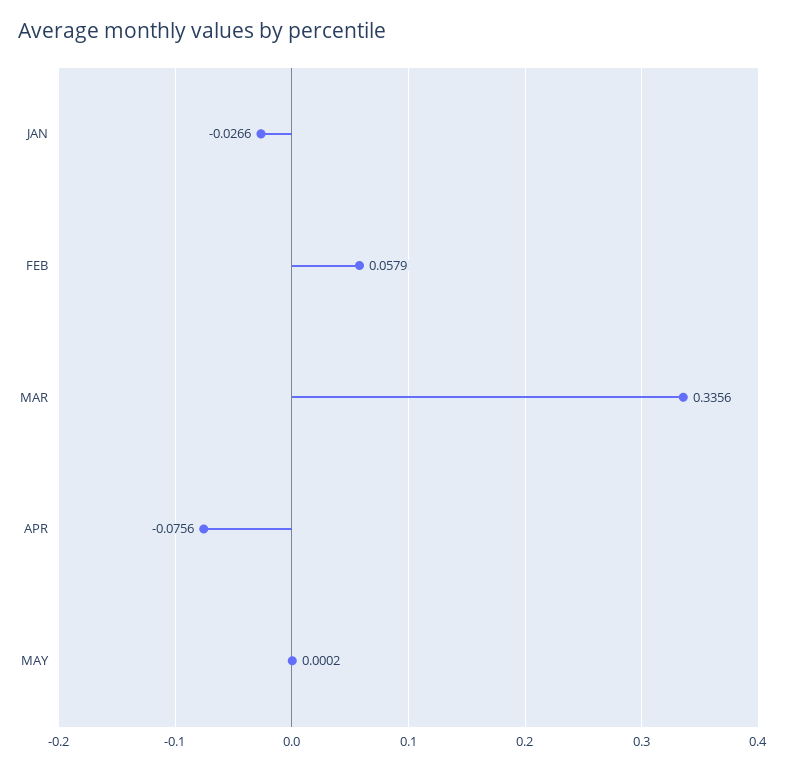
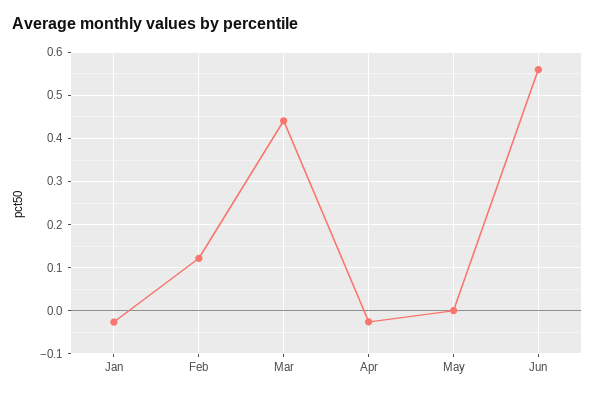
FEB: 0.0579 -> 0.12
MAR: 0.3356 -> 0.44
APR: -0.0756 -> -0.02
Jun: none -> 0.56

